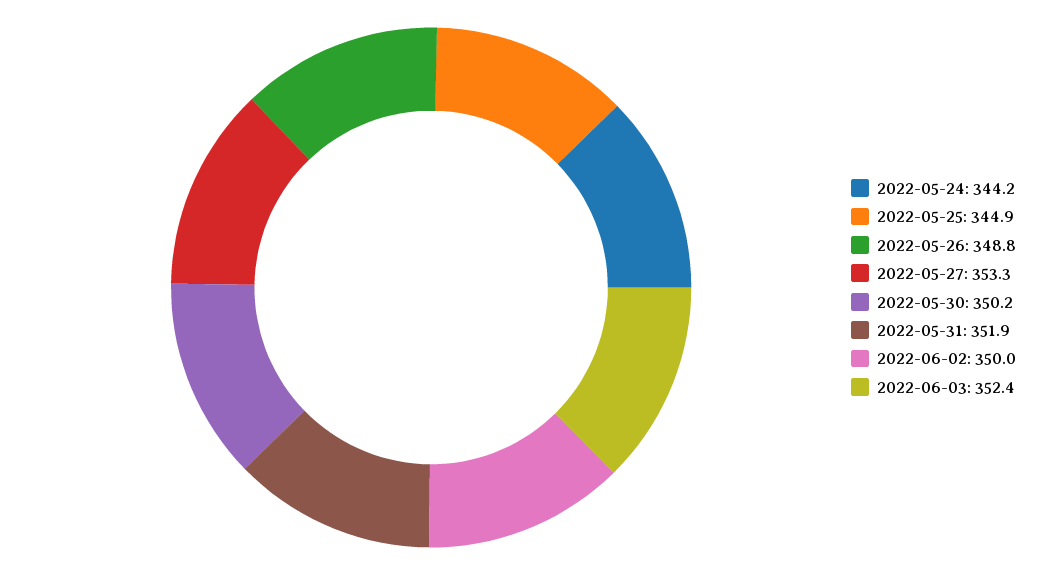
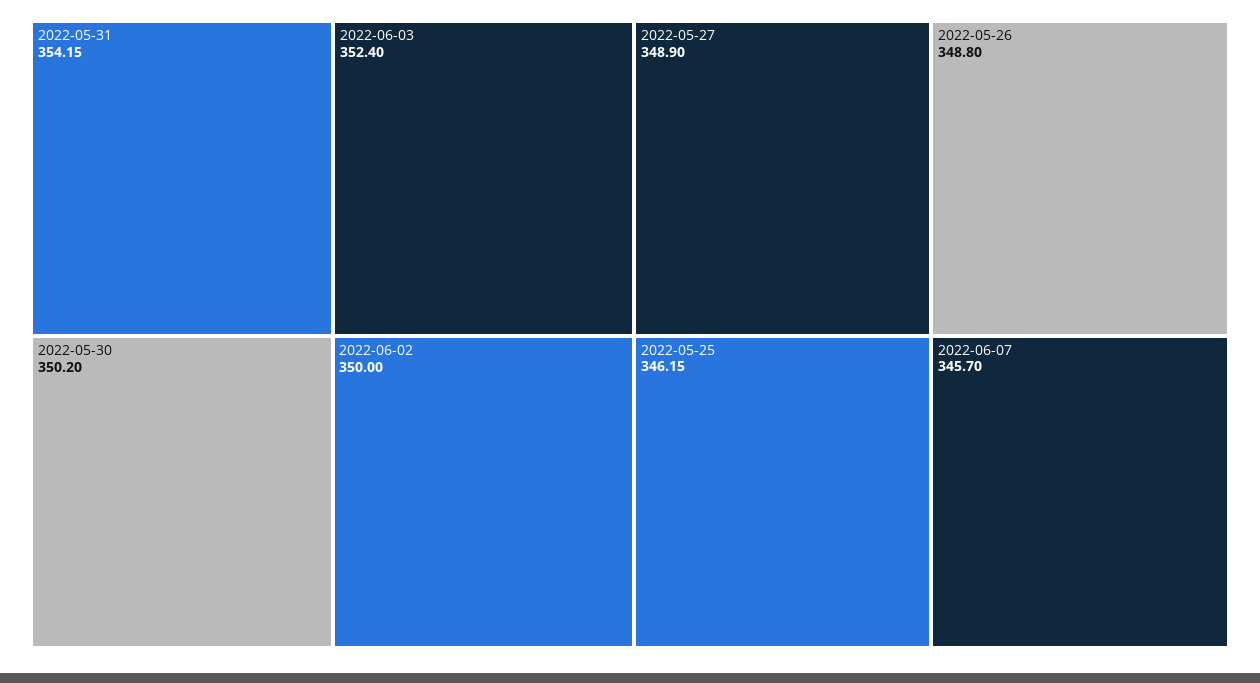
2022-05-24: 344.2 -> none
2022-05-25: 344.9 -> 346.15
2022-05-27: 353.3 -> 348.9
2022-05-31: 351.9 -> 354.15
2022-06-07: none -> 345.7

